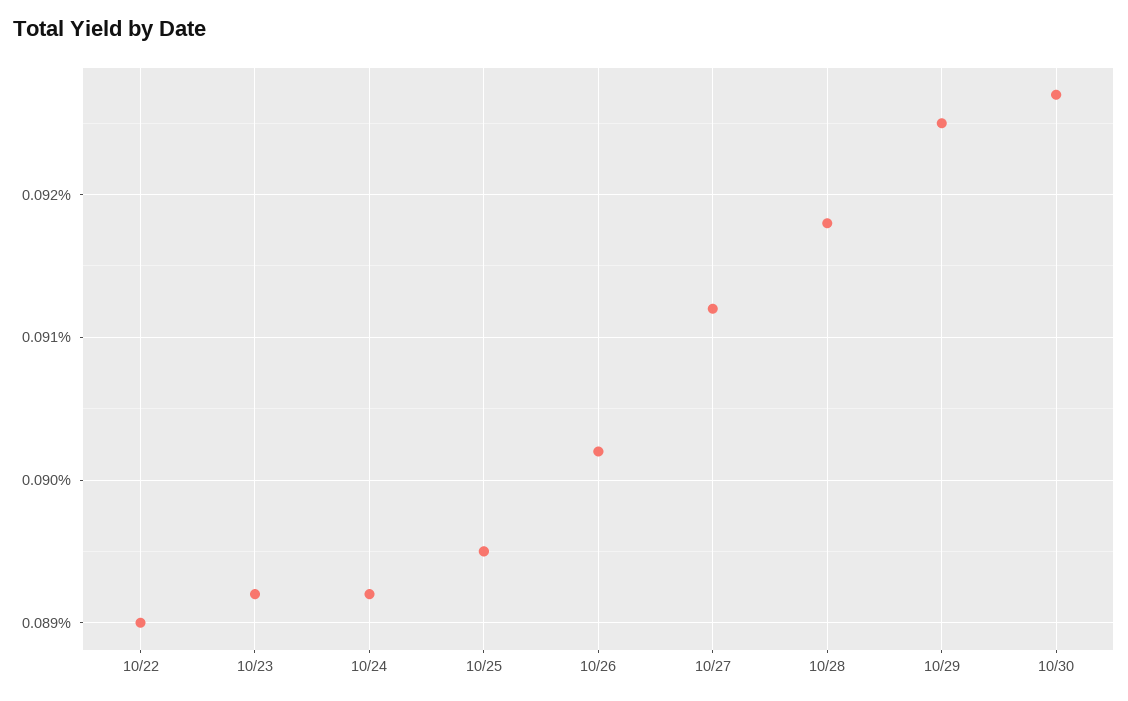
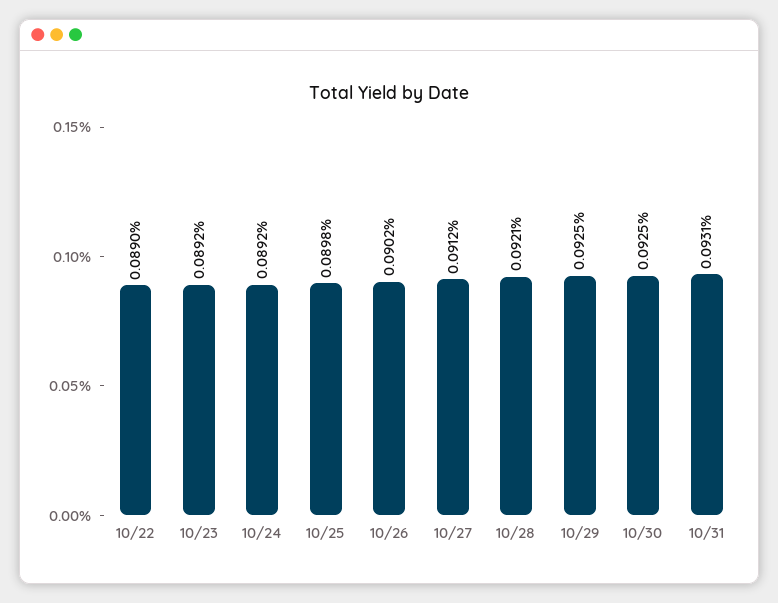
10/25: 0.0895 -> 0.0898
10/28: 0.0918 -> 0.0921
10/30: 0.0927 -> 0.0925
10/31: none -> 0.0931

